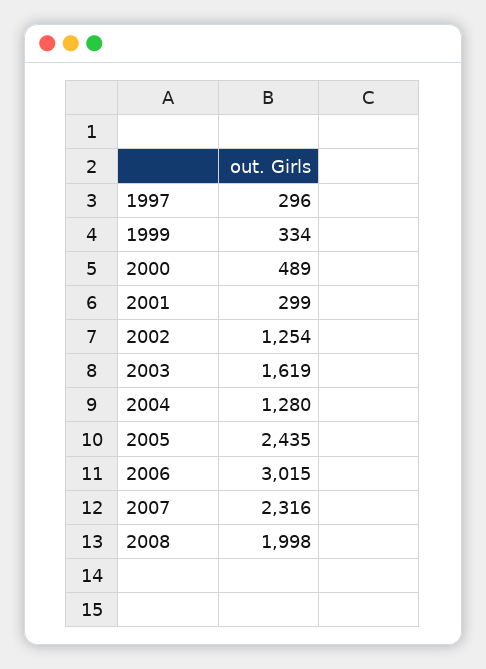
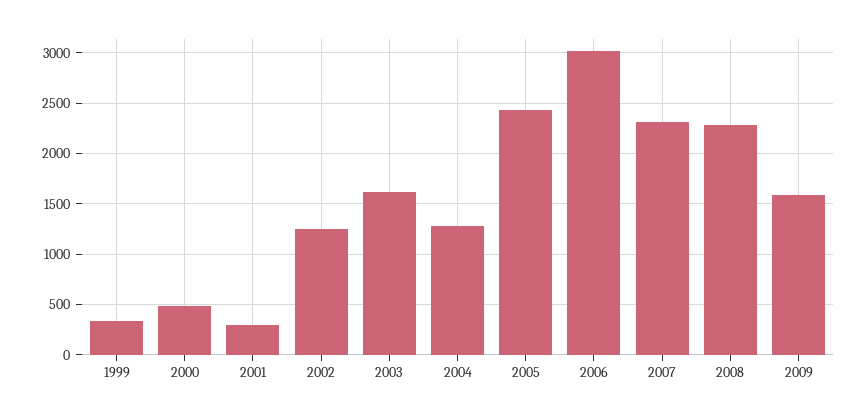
1997: 296 -> none
2008: 1998 -> 2300
2009: none -> 1600

